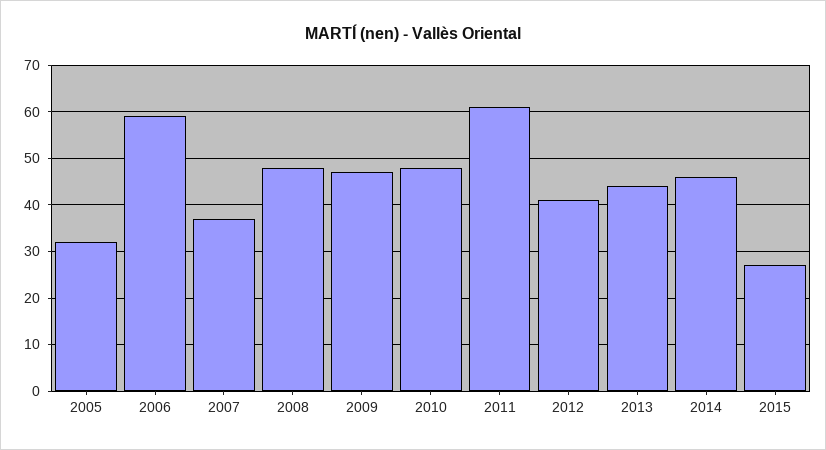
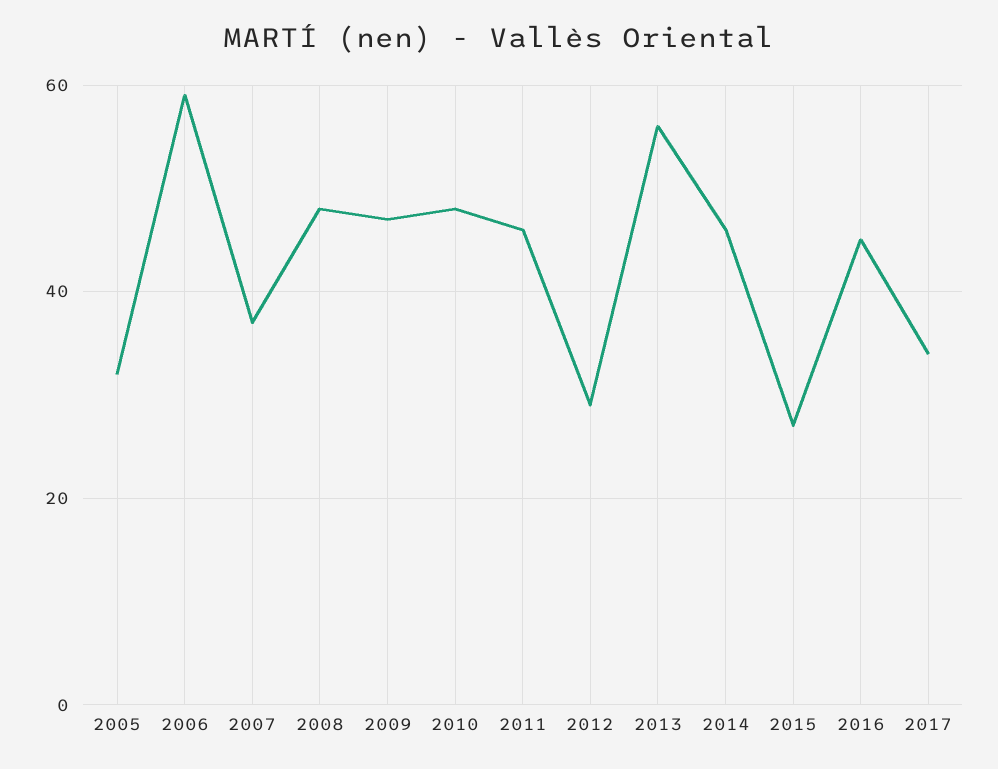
2011: 60 -> 45
2012: 40 -> 30
2013: 45 -> 55
2016: none -> 45
2017: none -> 35

